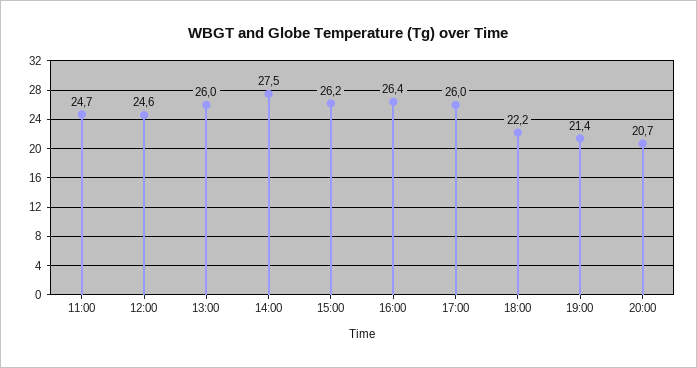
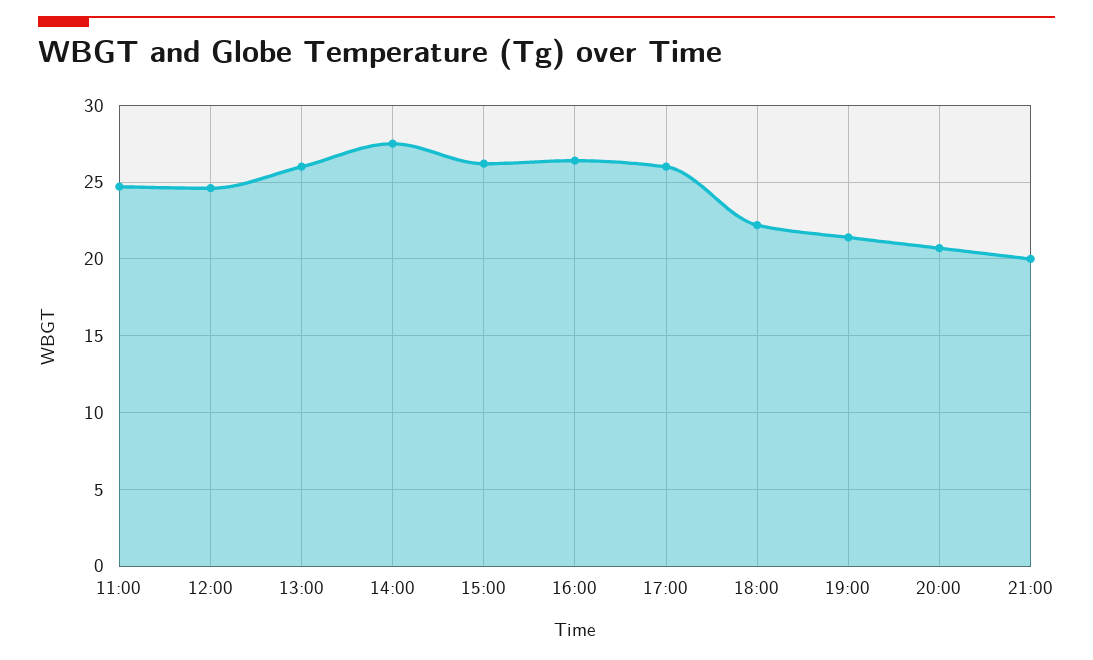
21:00: none -> 20

